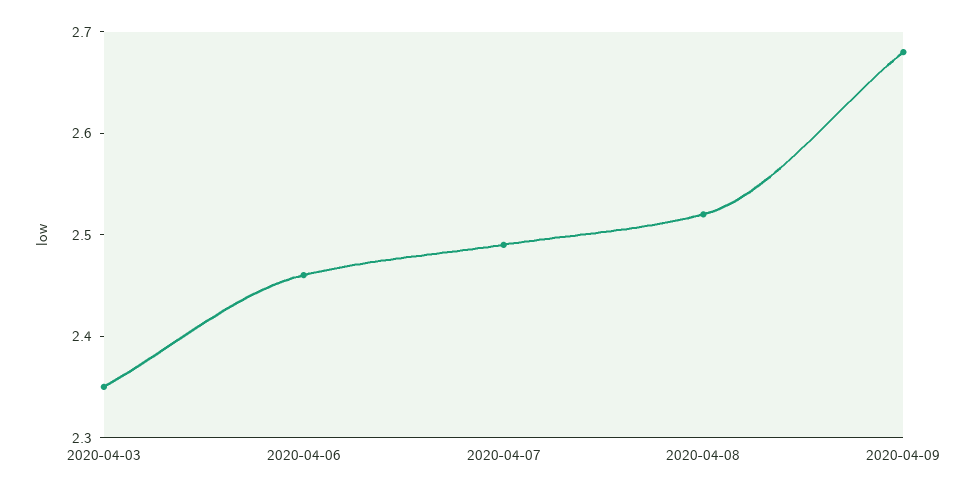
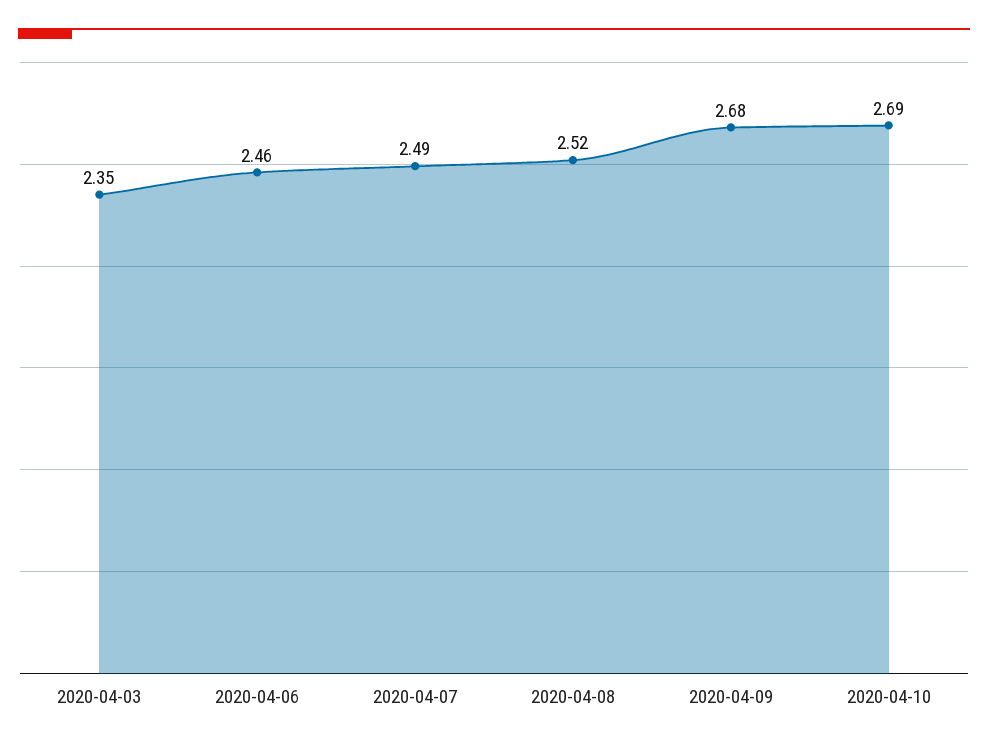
2020-04-10: none -> 2.69

